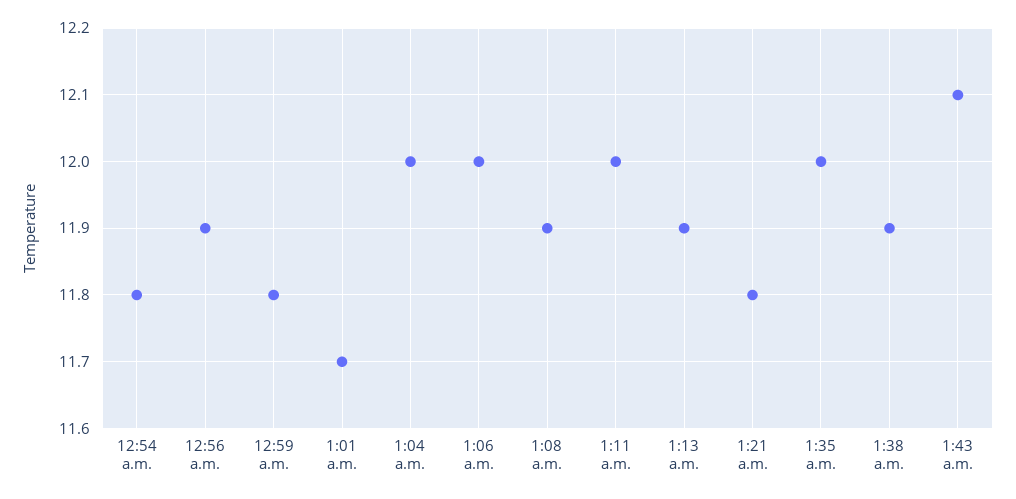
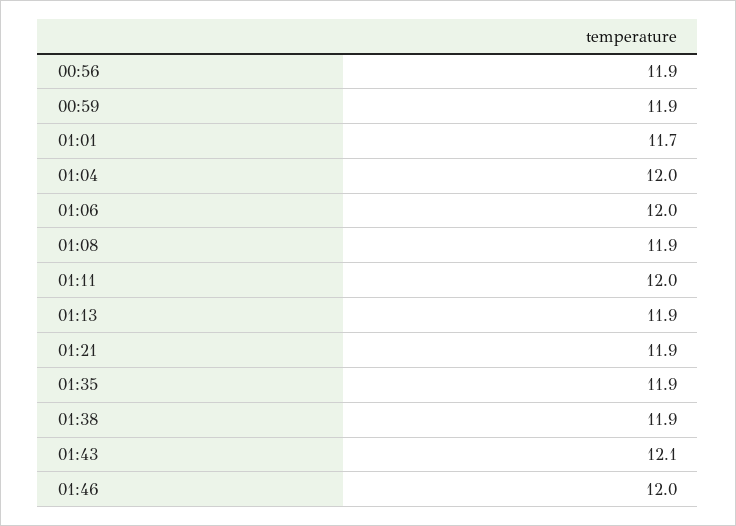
12:54 a.m.: 11.8 -> none
12:59 a.m.: 11.8 -> 11.9
1:21 a.m.: 11.8 -> 11.9
1:35 a.m.: 12 -> 11.9
01:46: none -> 12

